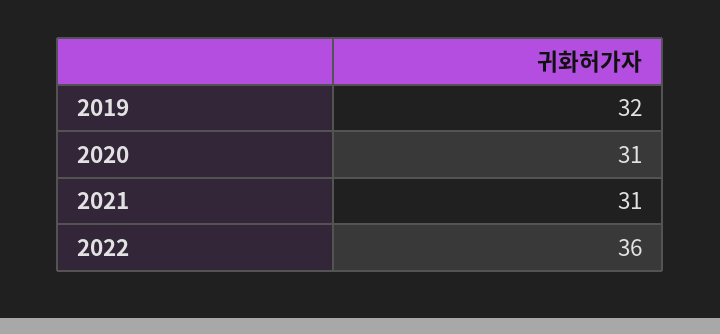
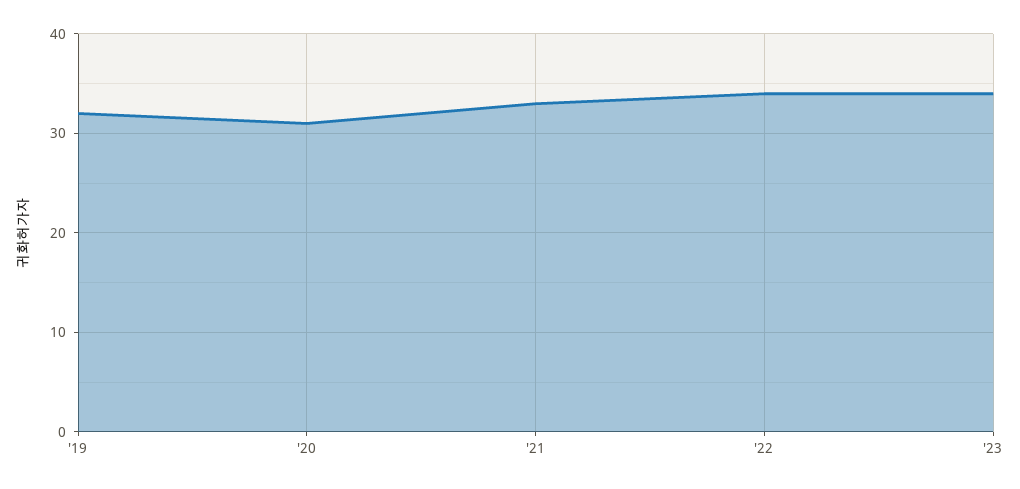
2021: 31 -> 33
2022: 36 -> 34
'23: none -> 34

